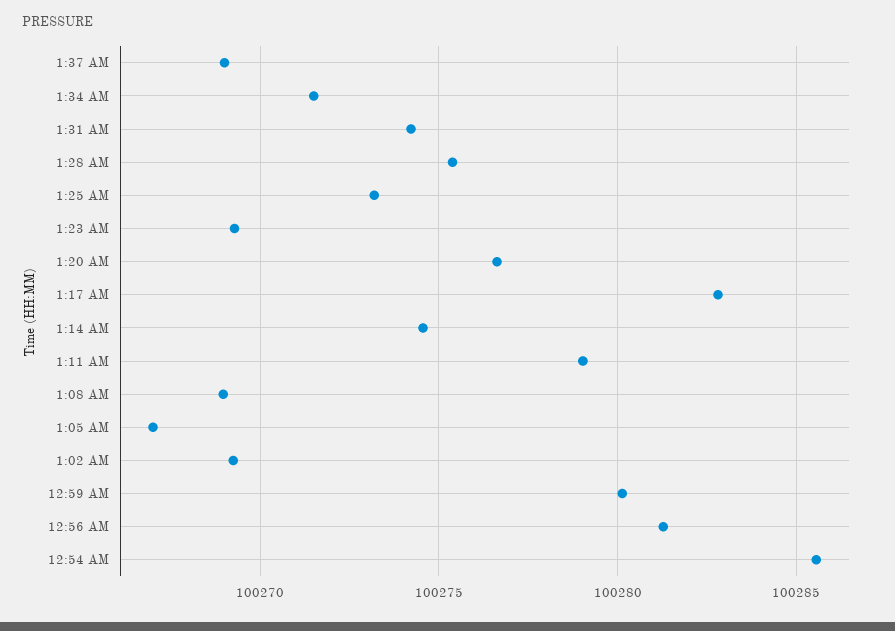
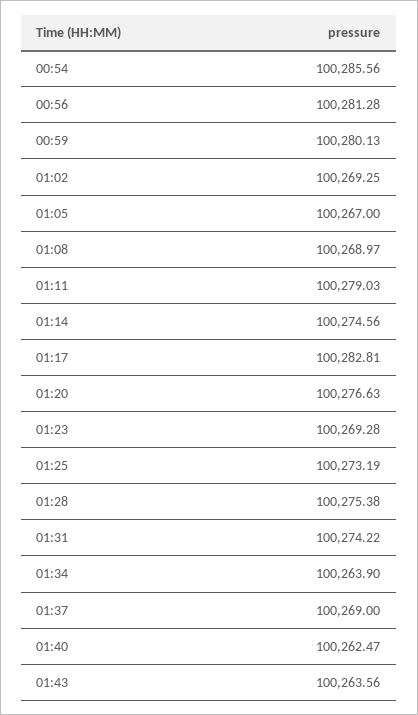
1:34 AM: 100271.5 -> 100263.9
01:40: none -> 100262.47
01:43: none -> 100263.56

